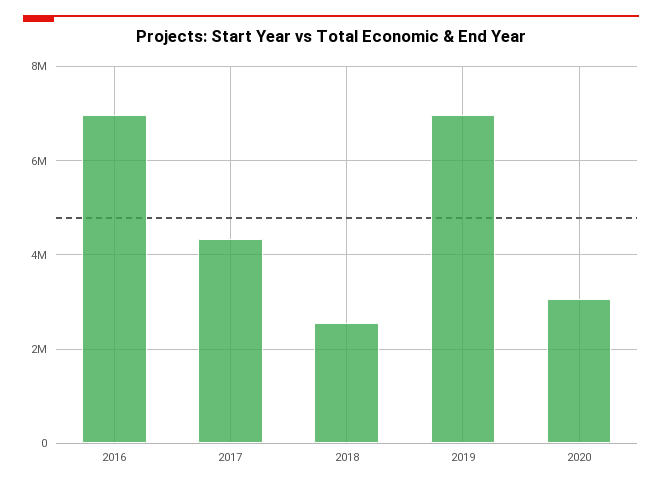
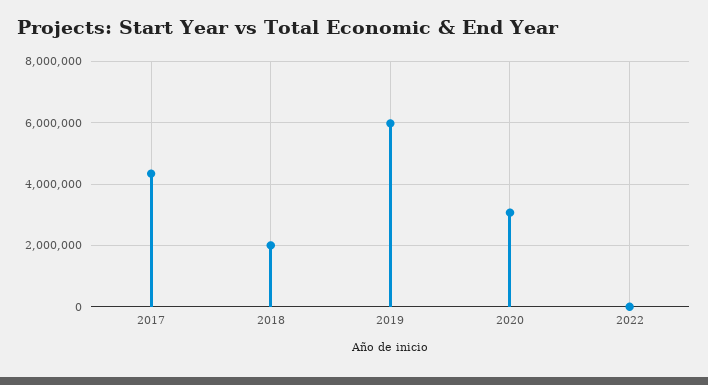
2016: 7000000 -> none
2018: 2600000 -> 2000000
2019: 7000000 -> 6000000
2022: none -> 0

